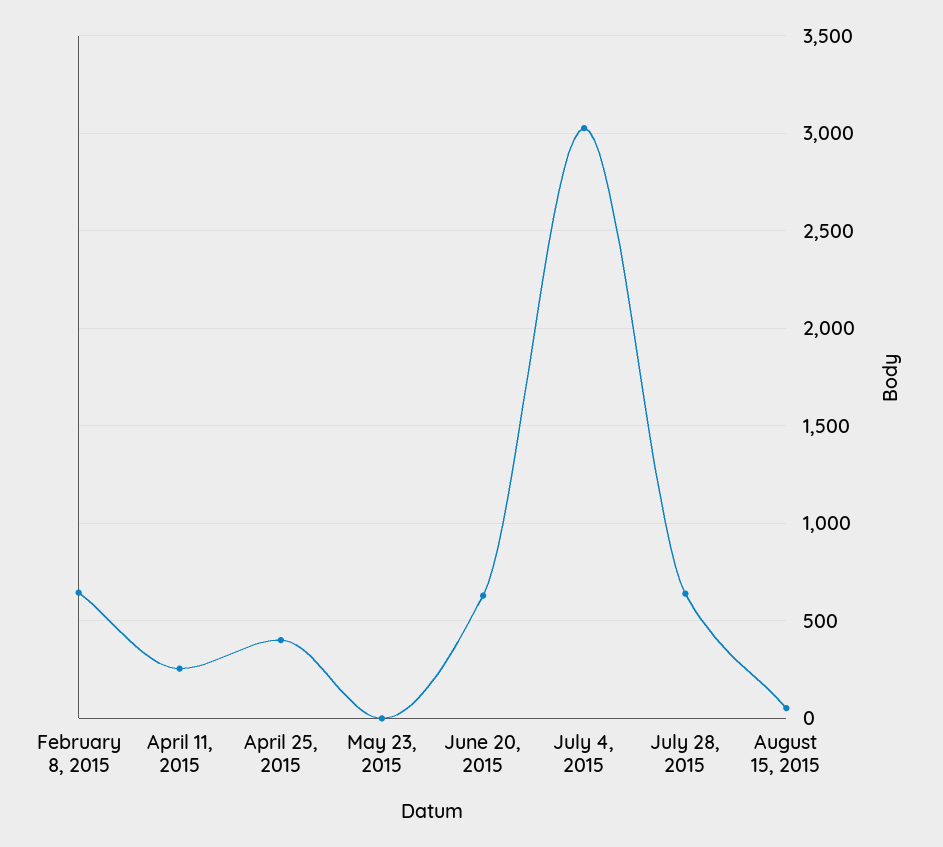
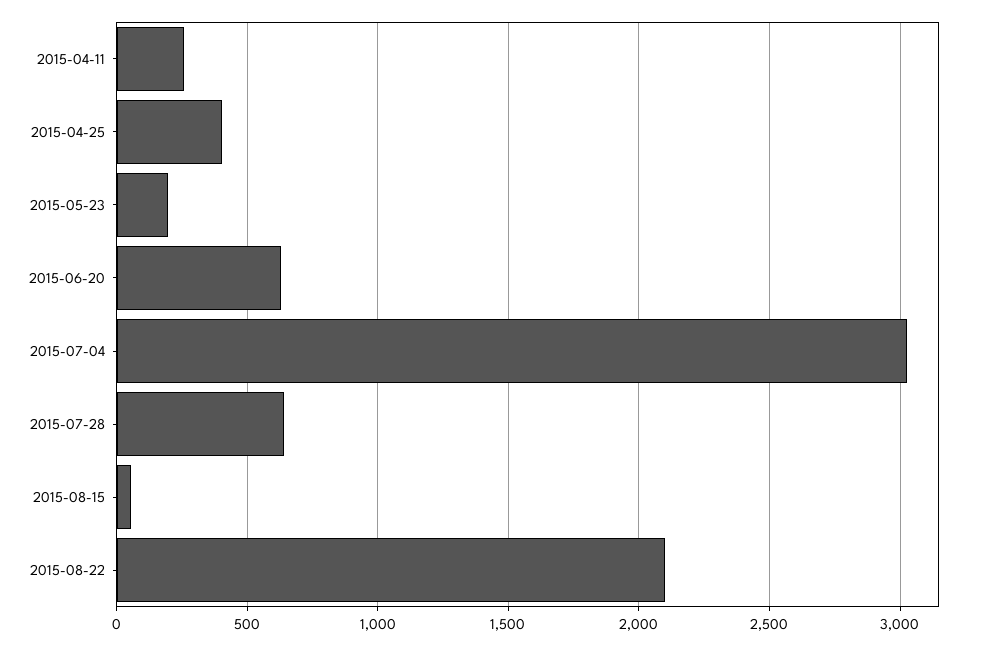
February 8, 2015: 650 -> none
May 23, 2015: 0 -> 200
2015-08-22: none -> 2100

